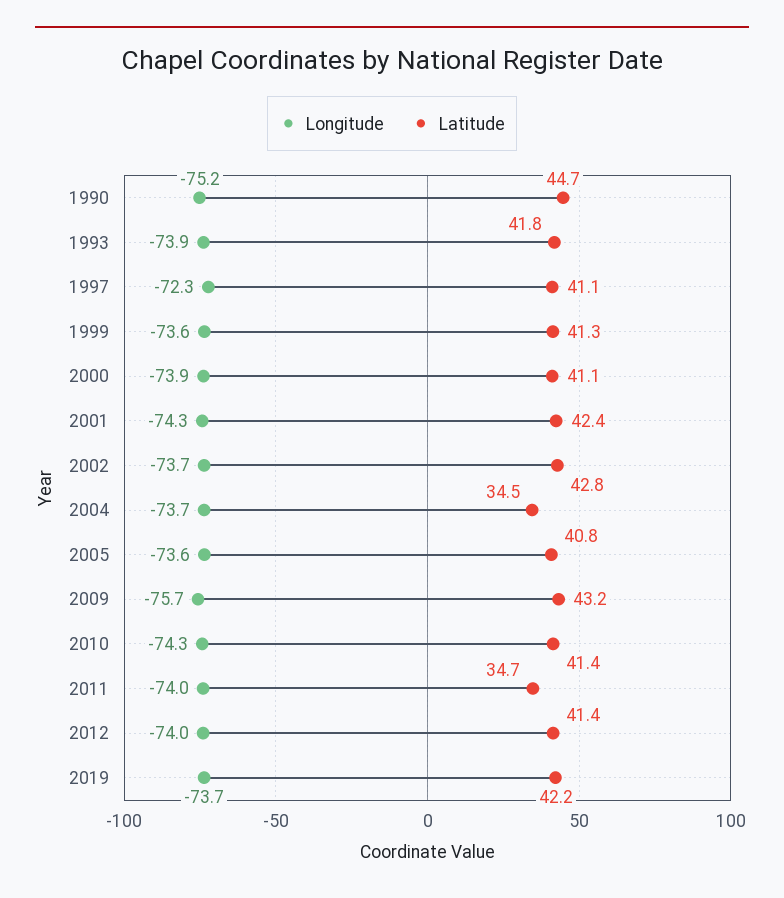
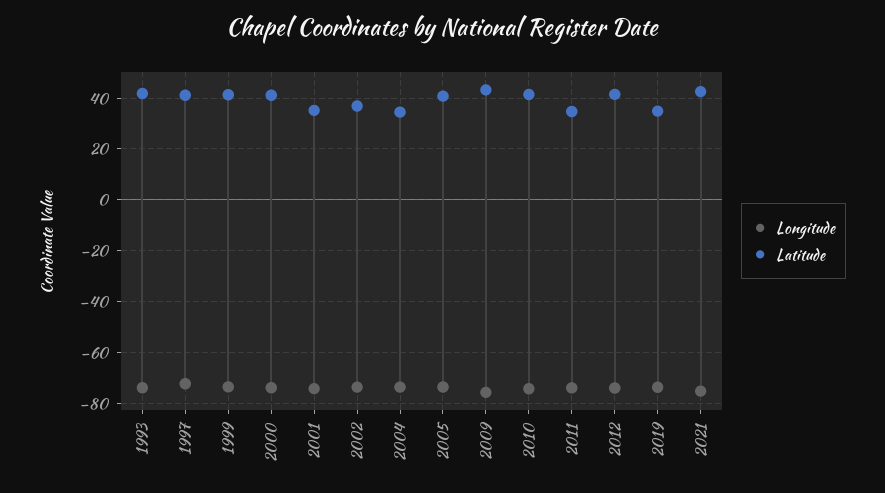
Longitude, 1990: -75.2 -> none
Latitude, 1990: 44.7 -> none
Latitude, 2001: 42.4 -> 35
Latitude, 2002: 42.8 -> 37.5
Latitude, 2019: 42.2 -> 35
Longitude, 2021: none -> -75
Latitude, 2021: none -> 42.5

